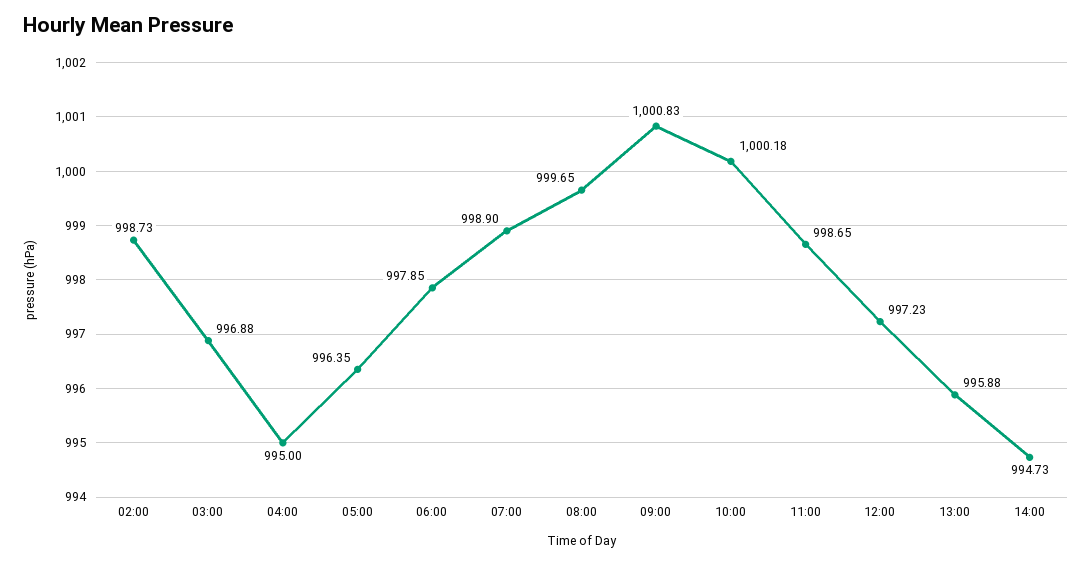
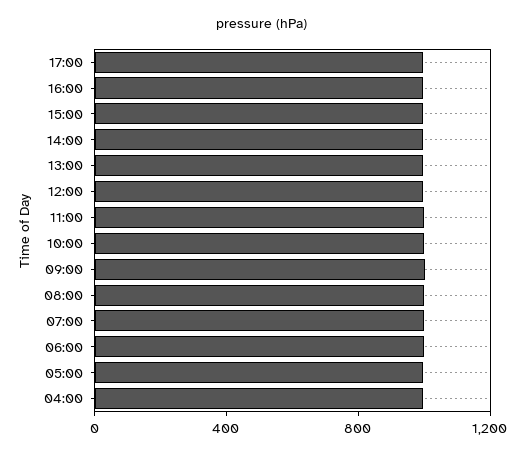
02:00: 998.73 -> none
03:00: 996.88 -> none
17:00: none -> 1000
16:00: none -> 1000
15:00: none -> 1000

